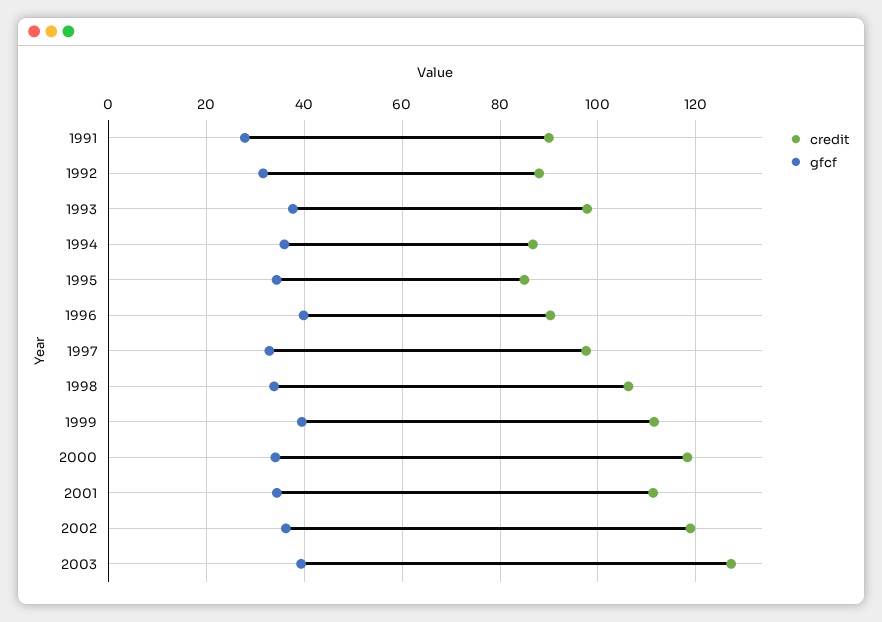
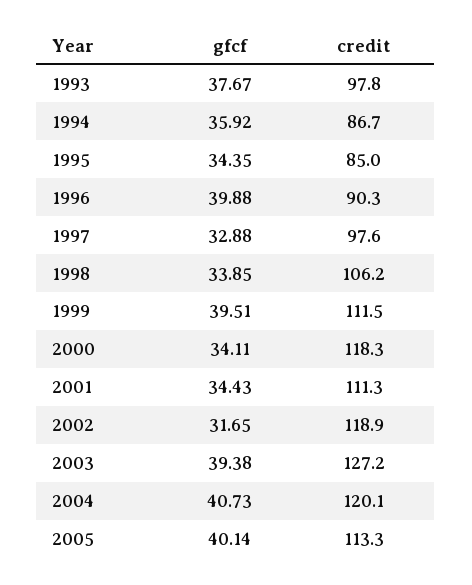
credit, 1991: 90 -> none
gfcf, 1991: 28 -> none
credit, 1992: 88 -> none
gfcf, 1992: 32 -> none
gfcf, 2002: 36 -> 31.65
gfcf, 2004: none -> 40.73
credit, 2004: none -> 120.1
gfcf, 2005: none -> 40.14
credit, 2005: none -> 113.3

